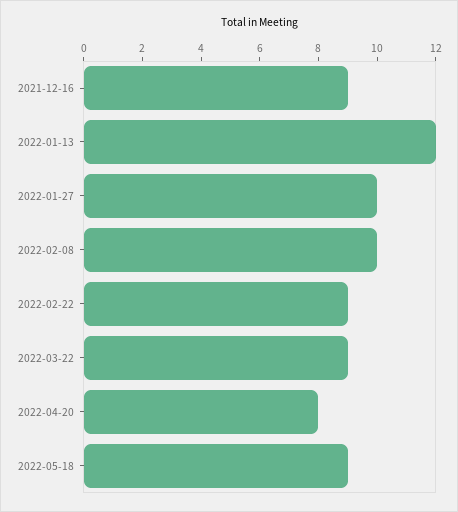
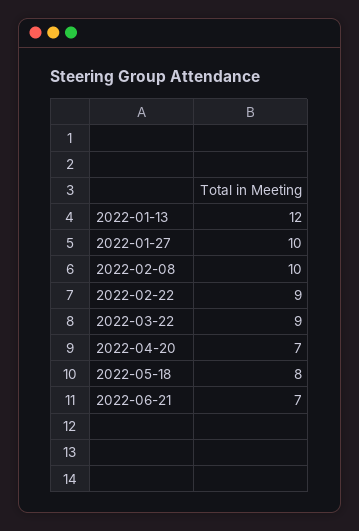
2021-12-16: 9 -> none
2022-04-20: 8 -> 7
2022-05-18: 9 -> 8
2022-06-21: none -> 7

